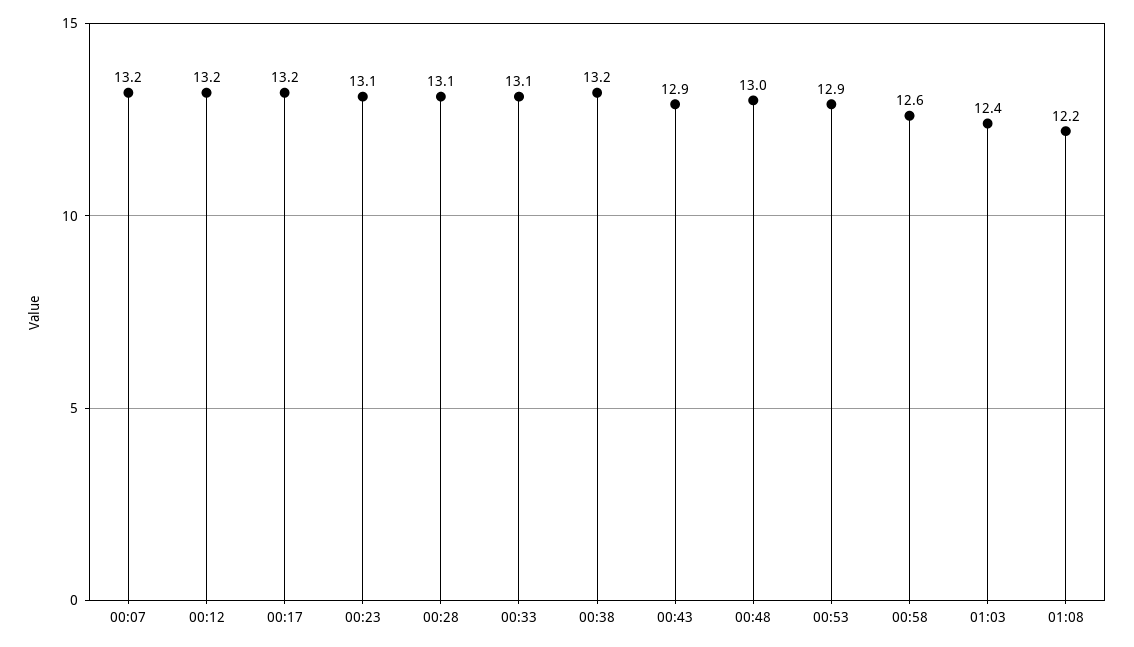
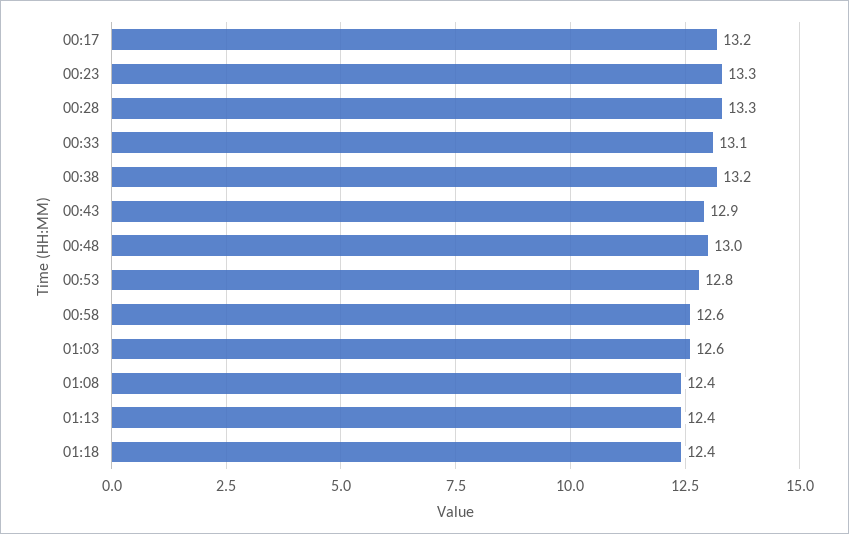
00:07: 13.2 -> none
00:12: 13.2 -> none
00:23: 13.1 -> 13.3
00:28: 13.1 -> 13.3
00:53: 12.9 -> 12.8
01:03: 12.4 -> 12.6
01:08: 12.2 -> 12.4
01:13: none -> 12.4
01:18: none -> 12.4

